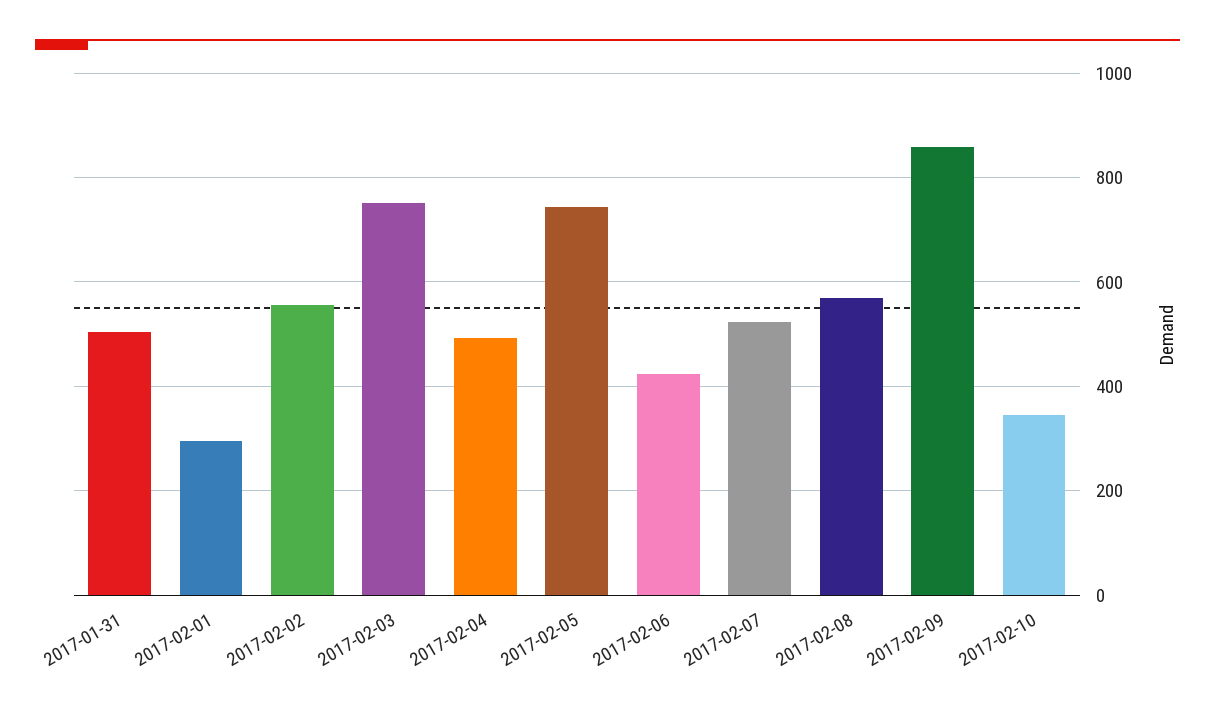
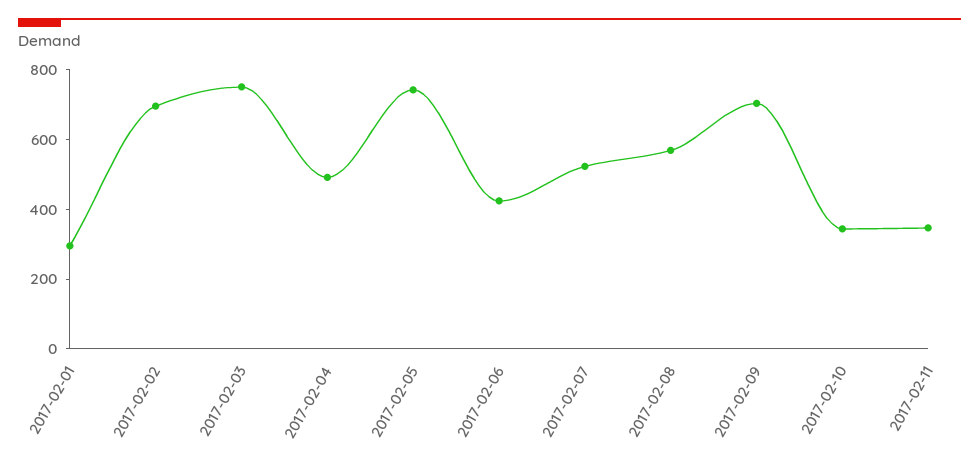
2017-01-31: 500 -> none
2017-02-02: 560 -> 700
2017-02-09: 860 -> 700
2017-02-11: none -> 350

